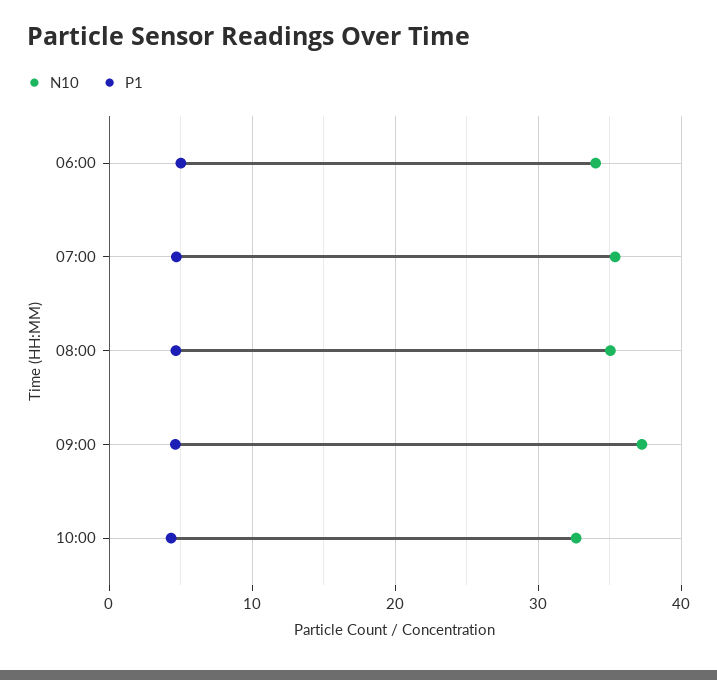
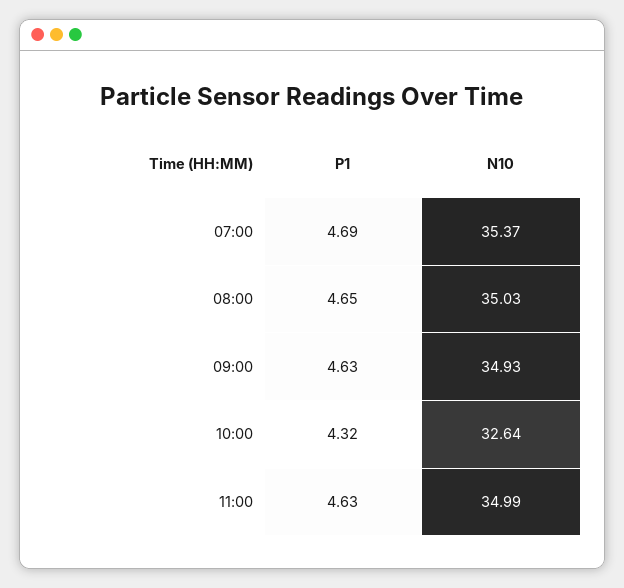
N10, 06:00: 34 -> none
P1, 06:00: 5 -> none
N10, 09:00: 37 -> 34.93
P1, 11:00: none -> 4.63
N10, 11:00: none -> 34.99

